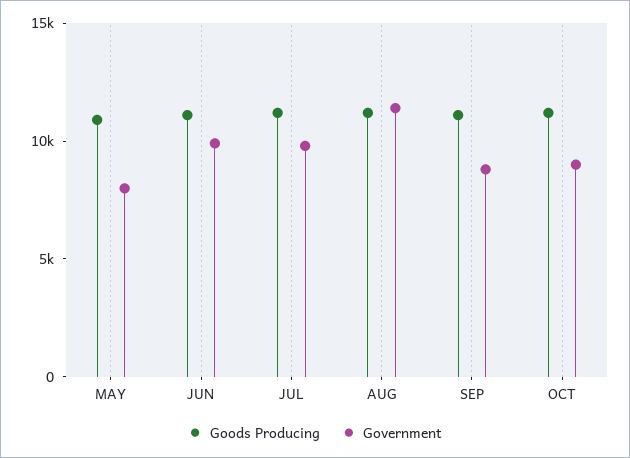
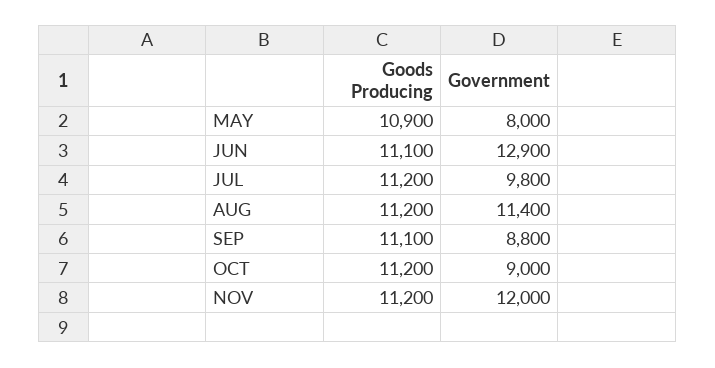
Government, JUN: 10000 -> 12900
Goods Producing, NOV: none -> 11200
Government, NOV: none -> 12000

